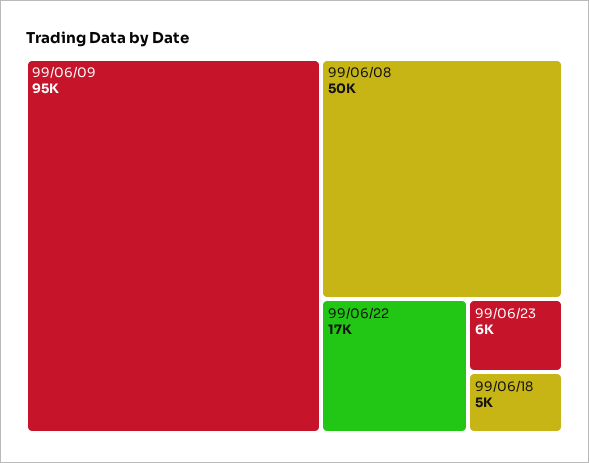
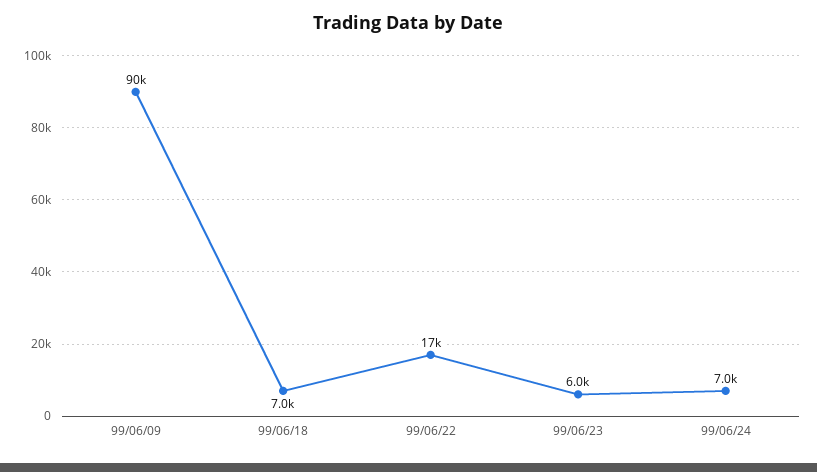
99/06/09: 95000 -> 90000
99/06/08: 50000 -> none
99/06/18: 5000 -> 7000
99/06/24: none -> 7000

